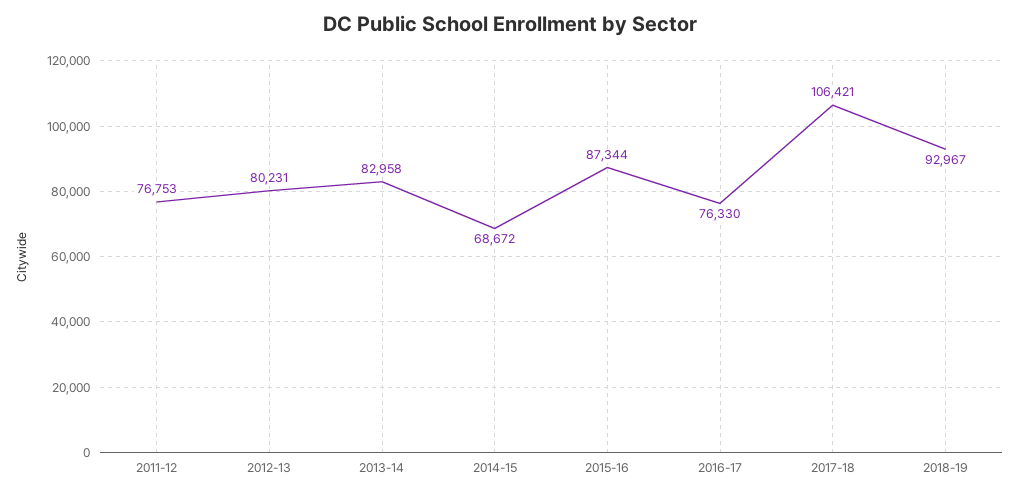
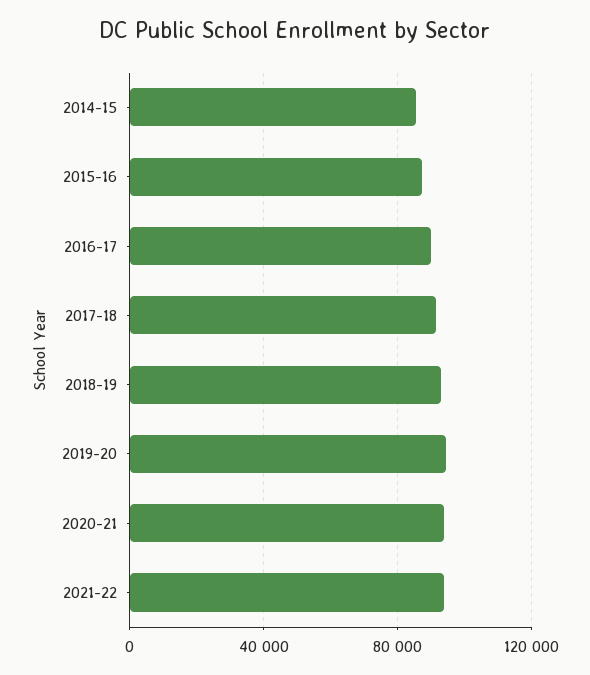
2011-12: 76753 -> none
2012-13: 80231 -> none
2013-14: 82958 -> none
2014-15: 68672 -> 85000
2016-17: 76330 -> 90000
2017-18: 106421 -> 90000
2019-20: none -> 95000
2020-21: none -> 95000
2021-22: none -> 95000

